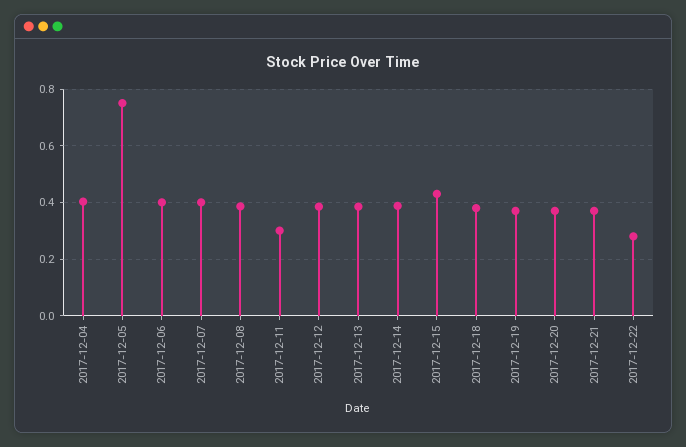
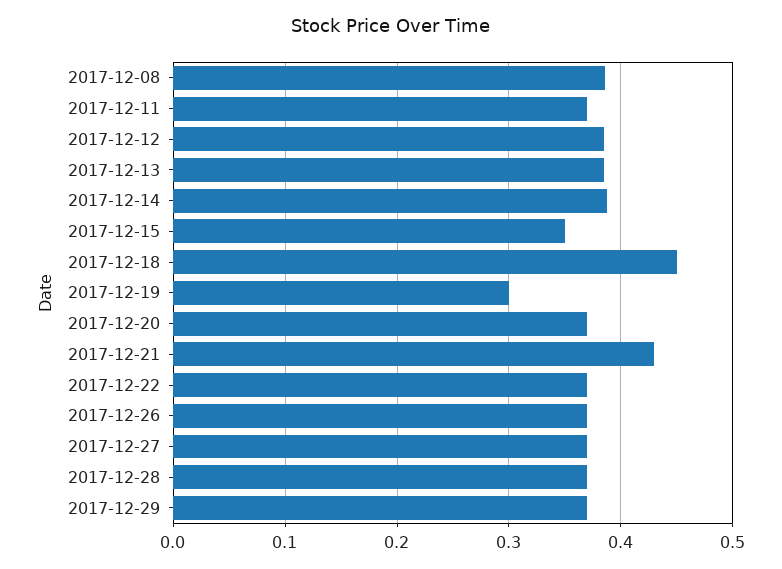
2017-12-04: 0.4 -> none
2017-12-05: 0.75 -> none
2017-12-06: 0.4 -> none
2017-12-07: 0.4 -> none
2017-12-11: 0.3 -> 0.37
2017-12-15: 0.425 -> 0.35
2017-12-18: 0.375 -> 0.45
2017-12-19: 0.375 -> 0.3
2017-12-21: 0.375 -> 0.43
2017-12-22: 0.275 -> 0.37
2017-12-26: none -> 0.37
2017-12-27: none -> 0.37
2017-12-28: none -> 0.37
2017-12-29: none -> 0.37

